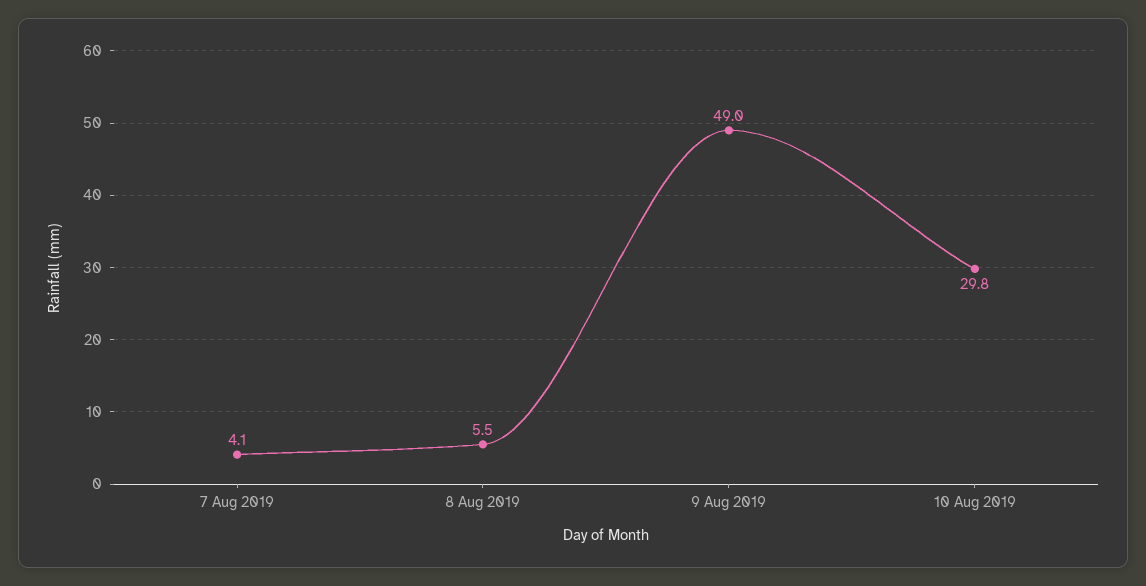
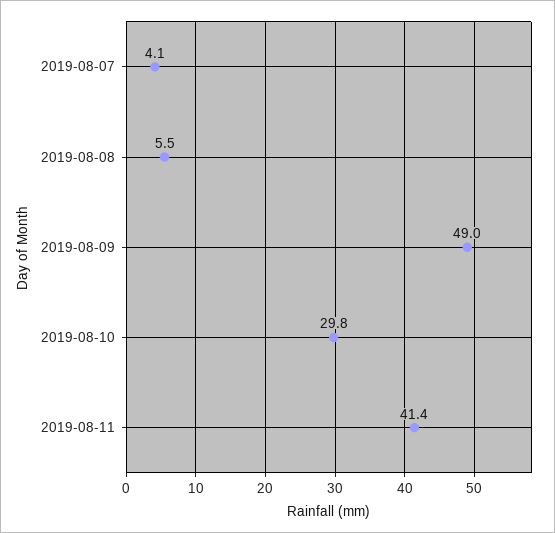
2019-08-11: none -> 41.4

